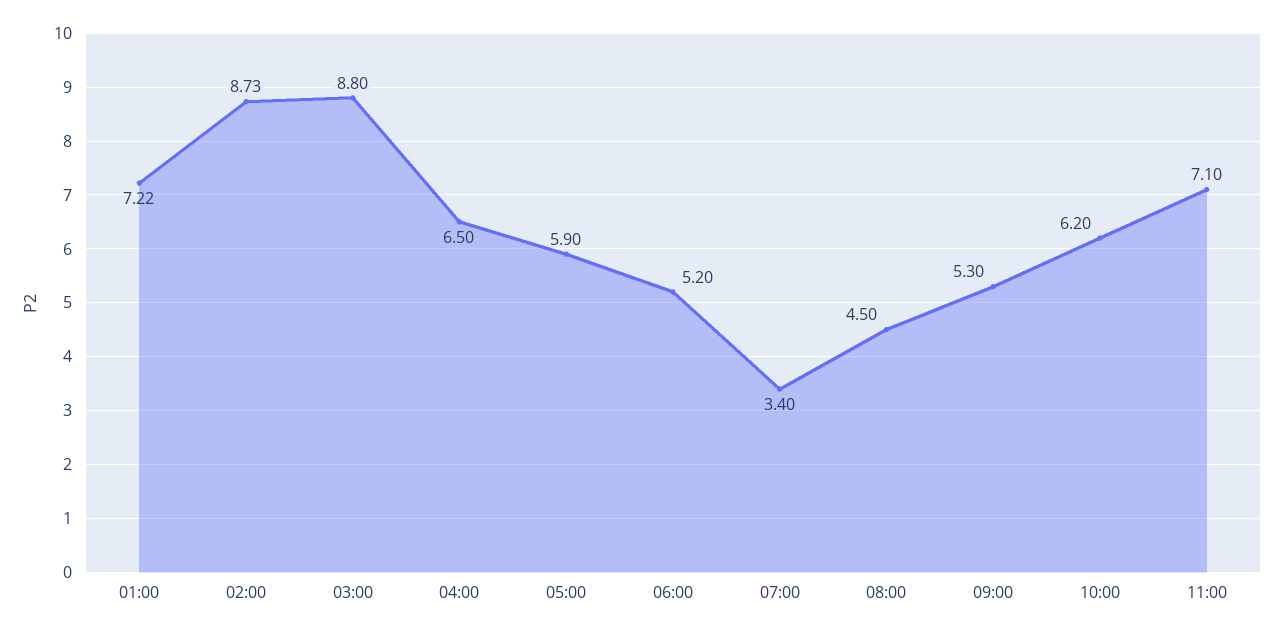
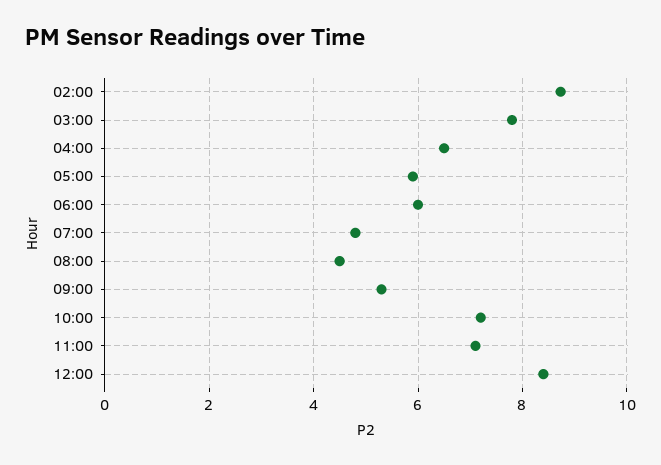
01:00: 7.22 -> none
03:00: 8.8 -> 7.8
06:00: 5.2 -> 6
07:00: 3.4 -> 4.8
10:00: 6.2 -> 7.2
12:00: none -> 8.4

